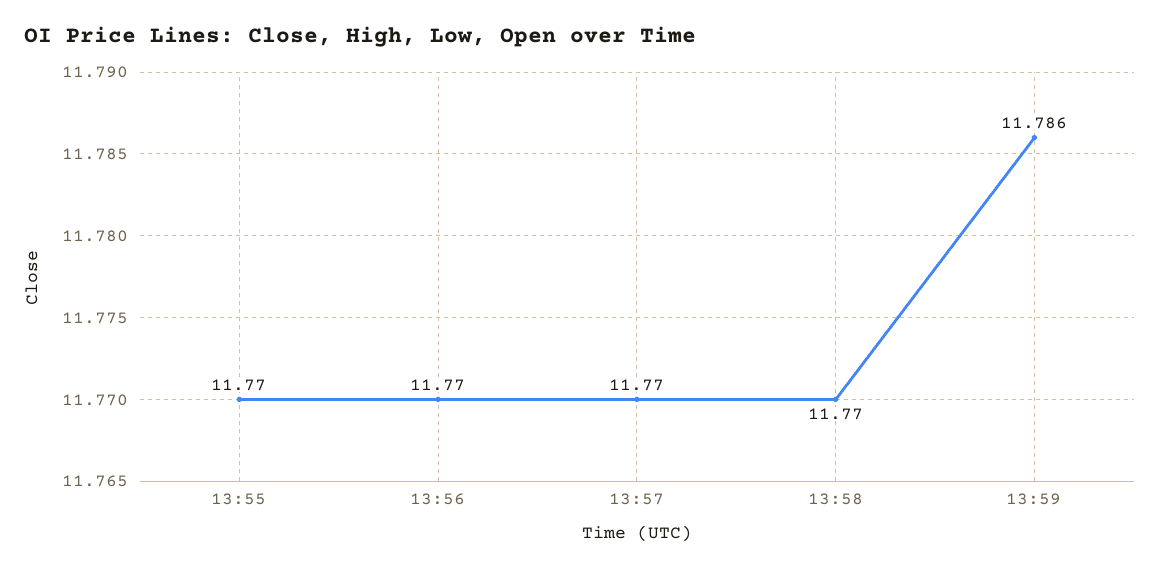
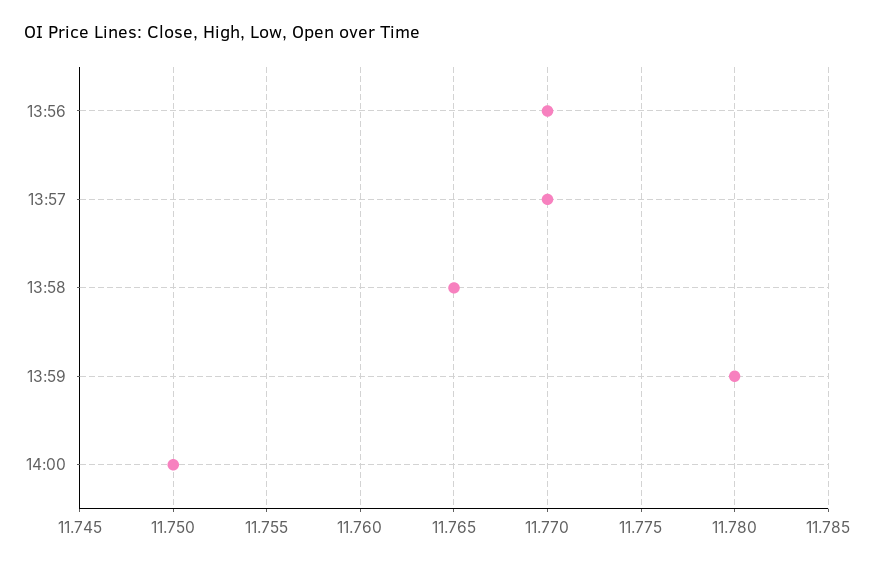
13:55: 11.77 -> none
13:58: 11.77 -> 11.765
13:59: 11.786 -> 11.78
14:00: none -> 11.75

